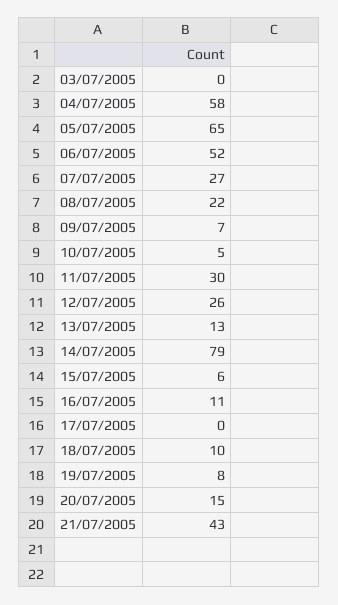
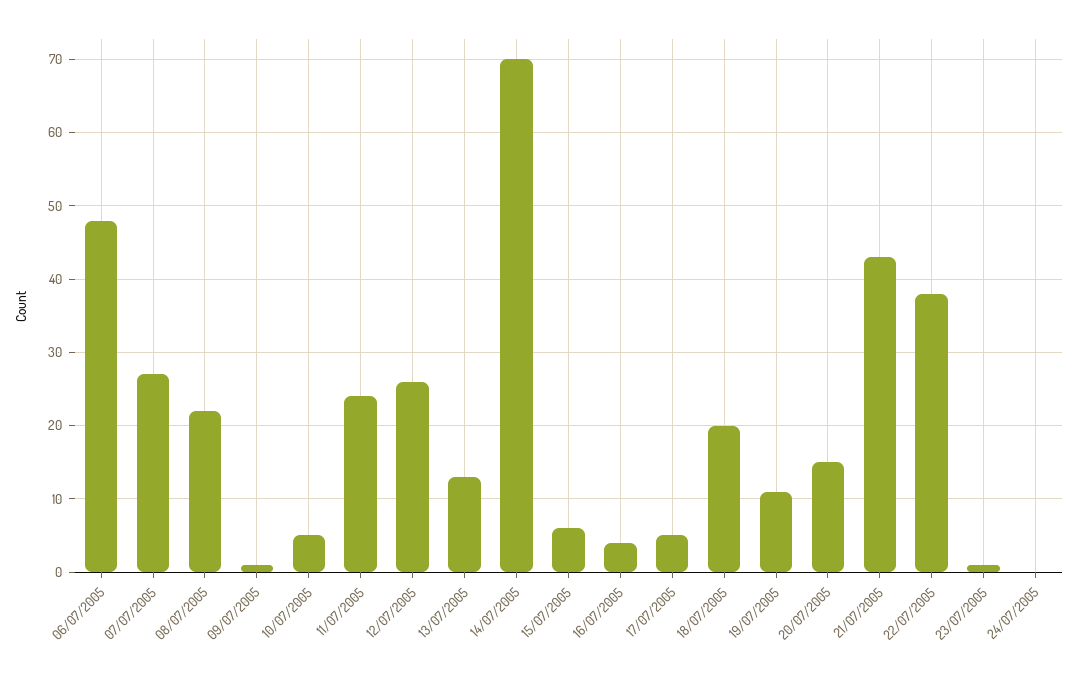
03/07/2005: 0 -> none
04/07/2005: 58 -> none
05/07/2005: 65 -> none
06/07/2005: 52 -> 48
09/07/2005: 7 -> 1
11/07/2005: 30 -> 24
14/07/2005: 79 -> 70
16/07/2005: 11 -> 4
17/07/2005: 0 -> 5
18/07/2005: 10 -> 20
19/07/2005: 8 -> 11
22/07/2005: none -> 38
23/07/2005: none -> 1
24/07/2005: none -> 0

